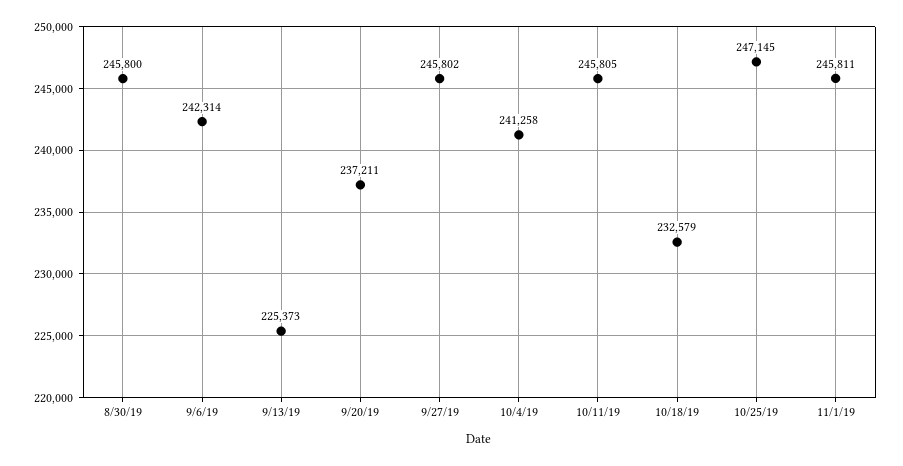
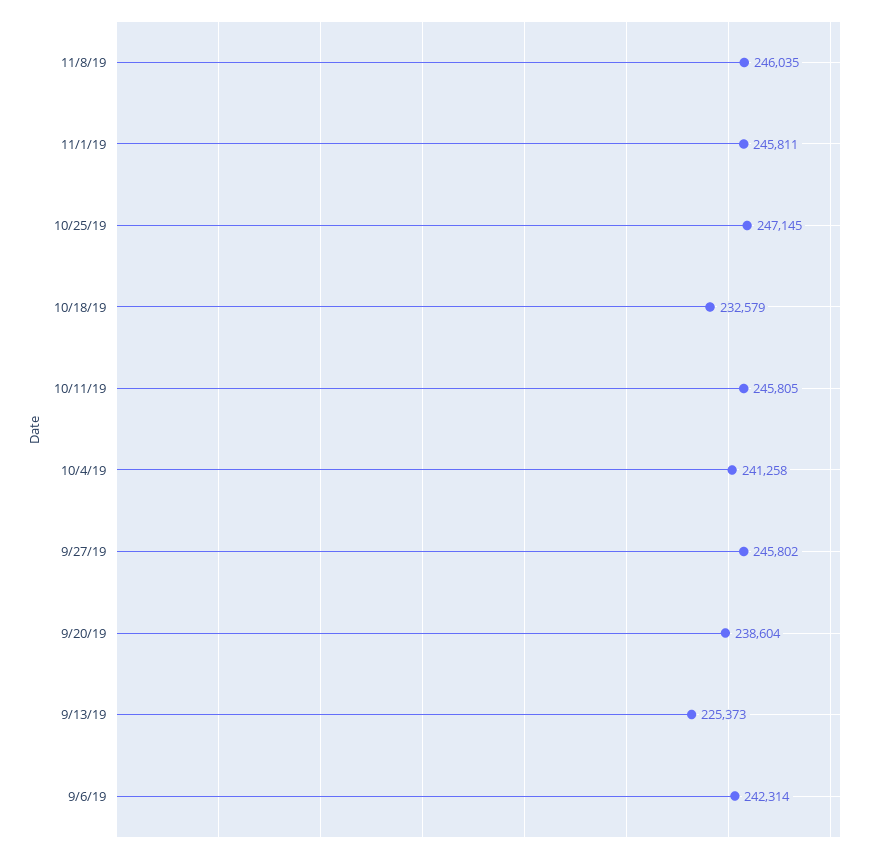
8/30/19: 245800 -> none
9/20/19: 237211 -> 238604
11/8/19: none -> 246035

